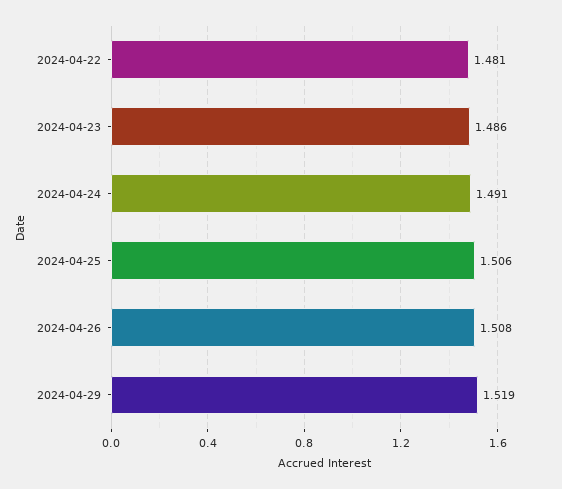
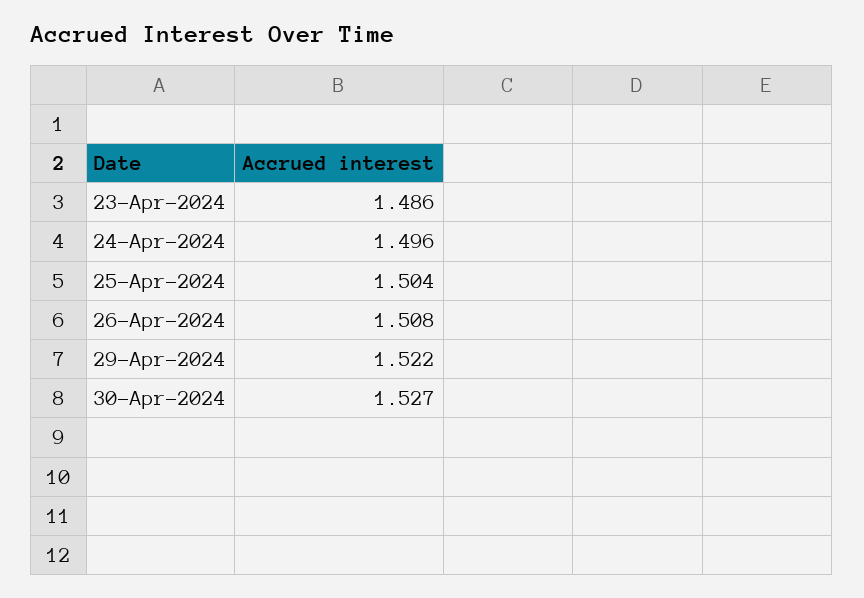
2024-04-22: 1.481 -> none
2024-04-24: 1.491 -> 1.496
2024-04-25: 1.506 -> 1.504
2024-04-29: 1.519 -> 1.522
30-Apr-2024: none -> 1.527

